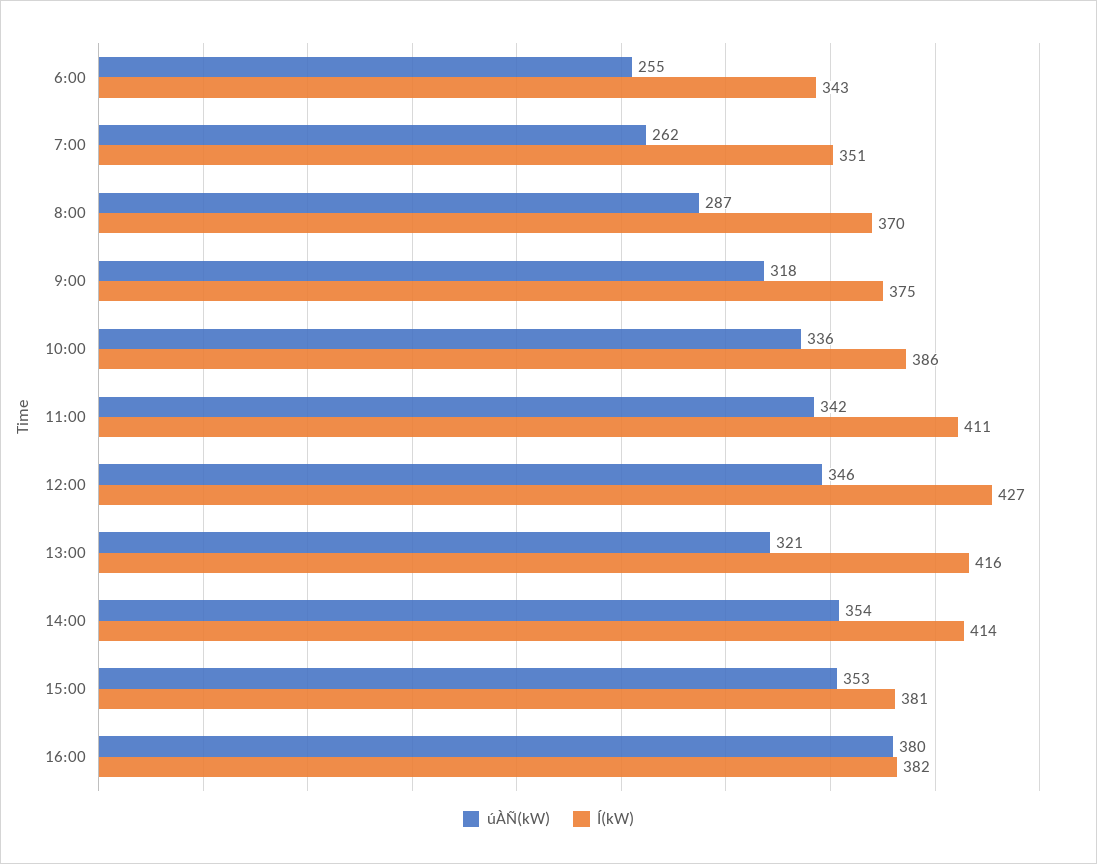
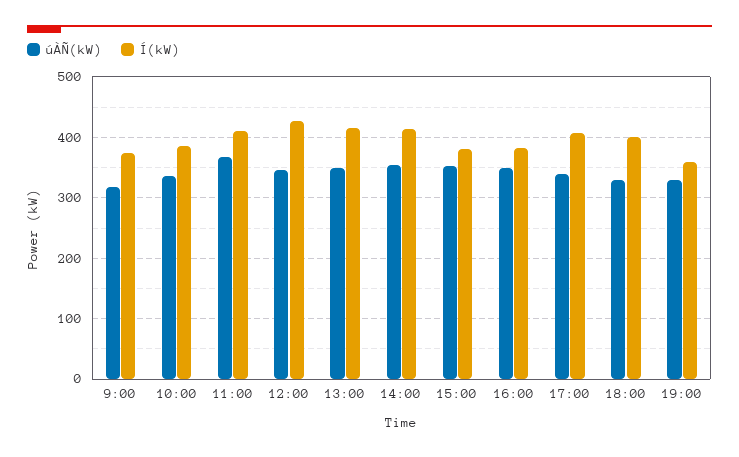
úÀÑ(kW), 6:00: 255 -> none
Í(kW), 6:00: 343 -> none
úÀÑ(kW), 7:00: 262 -> none
Í(kW), 7:00: 351 -> none
úÀÑ(kW), 8:00: 287 -> none
Í(kW), 8:00: 370 -> none
úÀÑ(kW), 11:00: 342 -> 370
úÀÑ(kW), 13:00: 321 -> 350
úÀÑ(kW), 16:00: 380 -> 350
úÀÑ(kW), 17:00: none -> 340
Í(kW), 17:00: none -> 410
úÀÑ(kW), 18:00: none -> 330
Í(kW), 18:00: none -> 400
úÀÑ(kW), 19:00: none -> 330
Í(kW), 19:00: none -> 360

